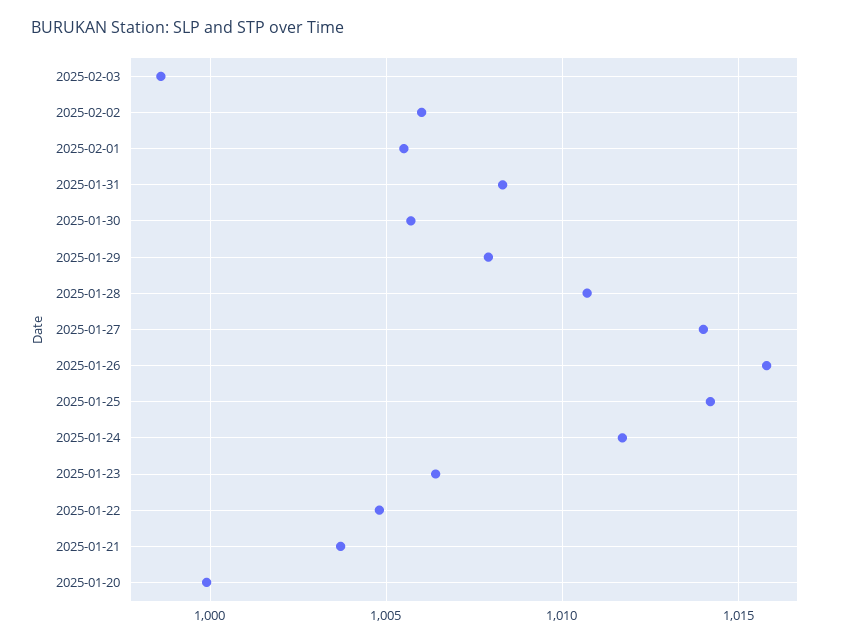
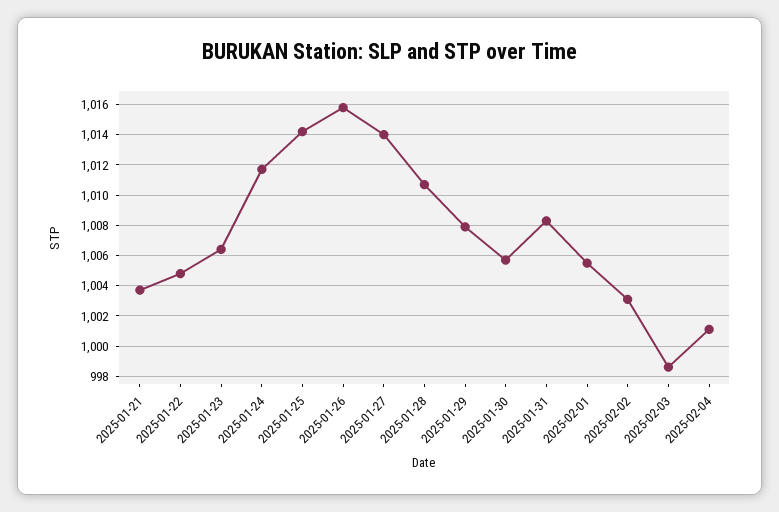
2025-02-02: 1006 -> 1003
2025-01-20: 1000 -> none
2025-02-04: none -> 1001

